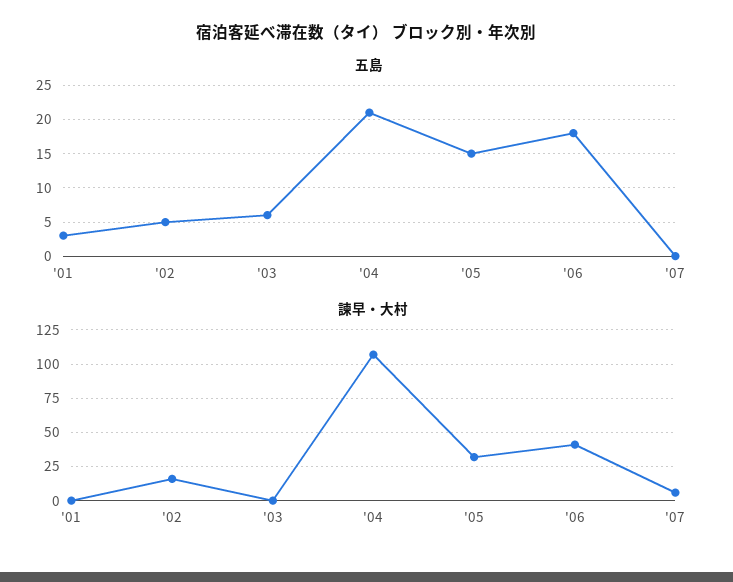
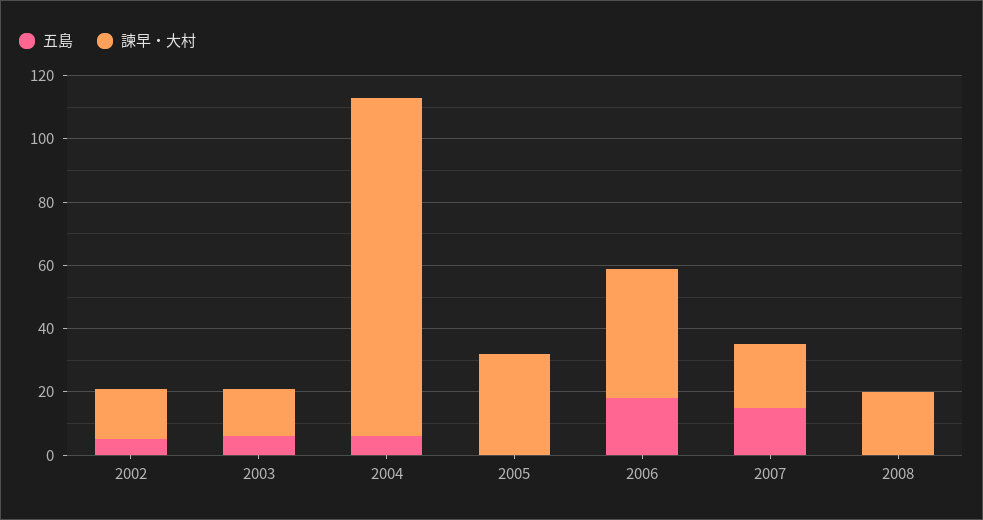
五島, '01: 3 -> none
五島, '04: 21 -> 5
五島, '05: 15 -> 0
五島, '07: 0 -> 15
諫早・大村, '01: 0 -> none
諫早・大村, '03: 0 -> 15
諫早・大村, '07: 5 -> 20
五島, 2008: none -> 0
諫早・大村, 2008: none -> 20

